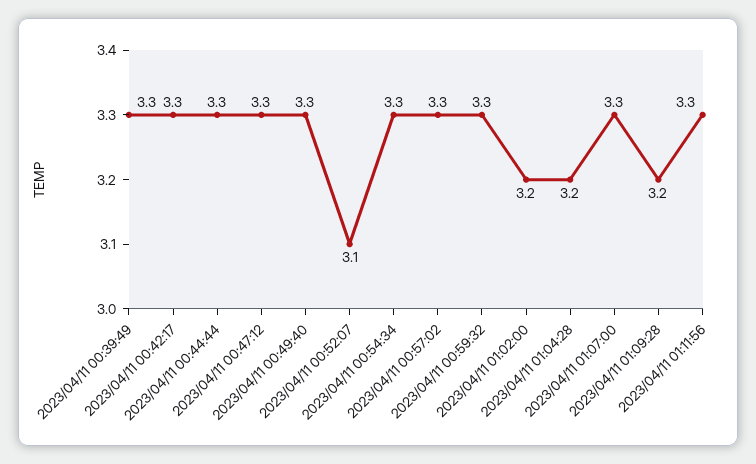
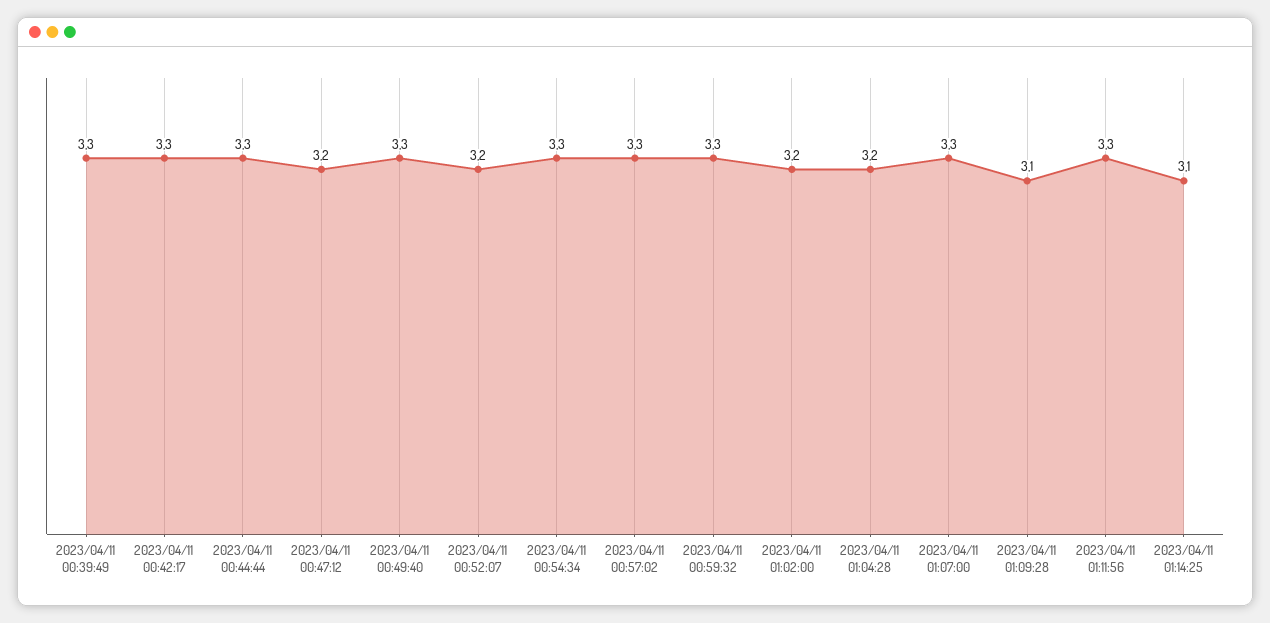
2023/04/11 00:47:12: 3.3 -> 3.2
2023/04/11 00:52:07: 3.1 -> 3.2
2023/04/11 01:09:28: 3.2 -> 3.1
2023/04/11 01:14:25: none -> 3.1

